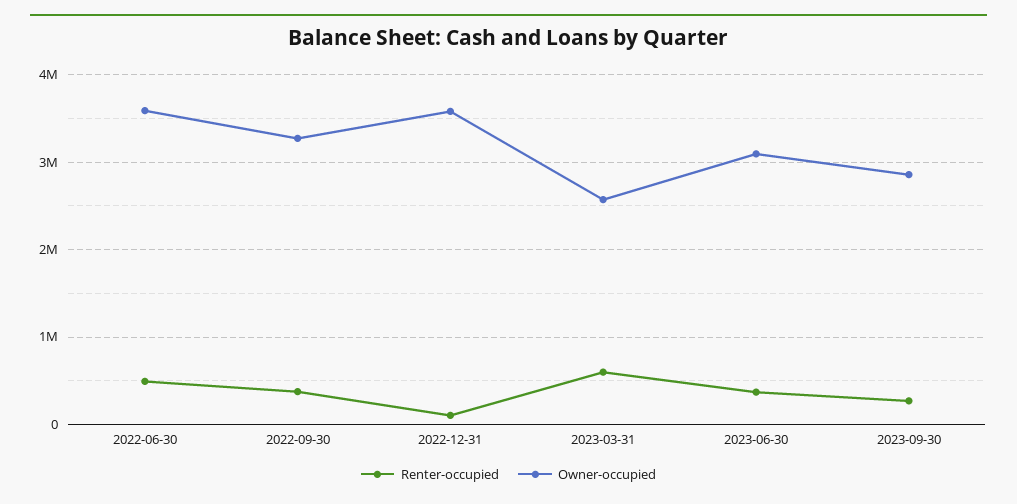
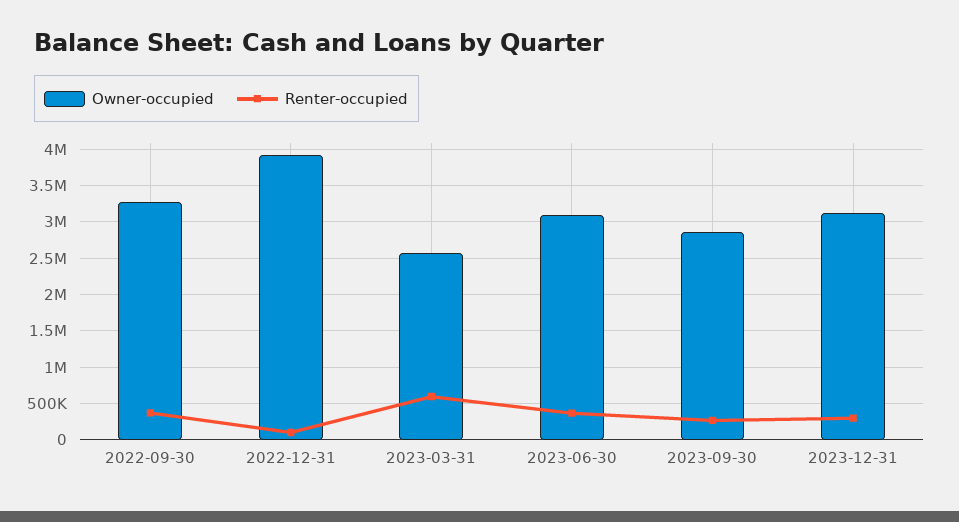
Renter-occupied, 2022-06-30: 500000 -> none
Owner-occupied, 2022-06-30: 3600000 -> none
Owner-occupied, 2022-12-31: 3600000 -> 3900000
Owner-occupied, 2023-12-31: none -> 3100000
Renter-occupied, 2023-12-31: none -> 300000

